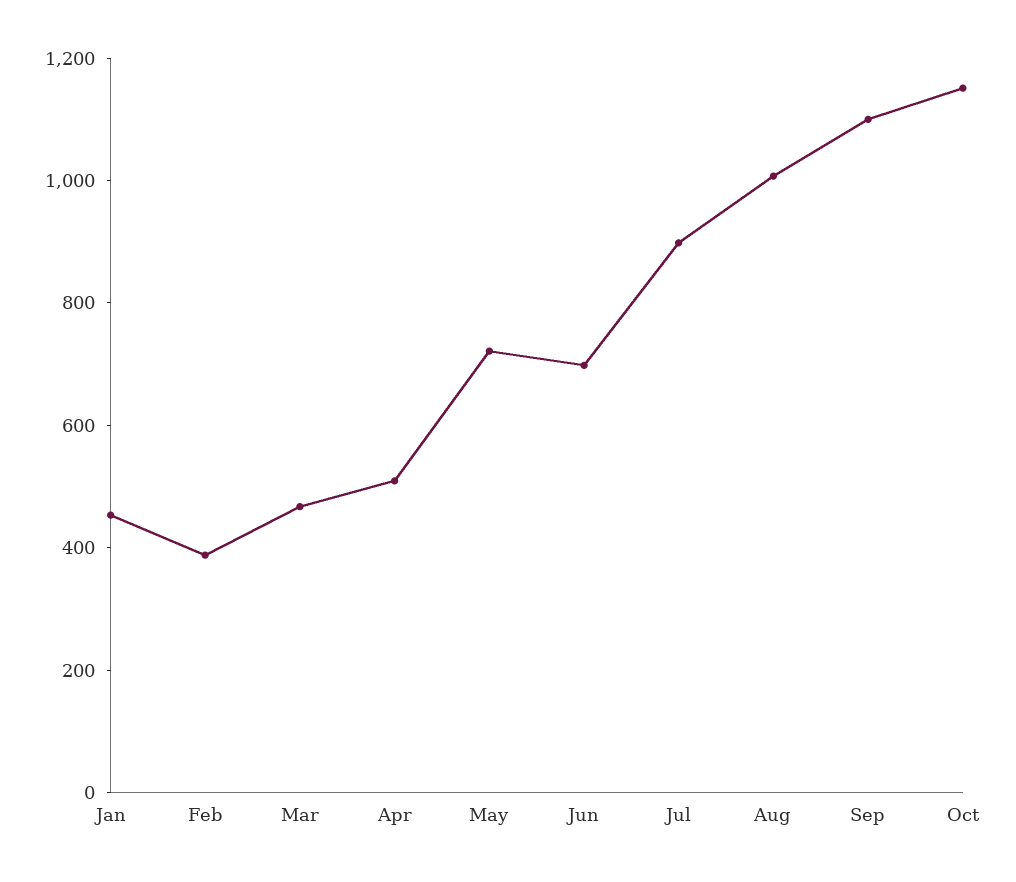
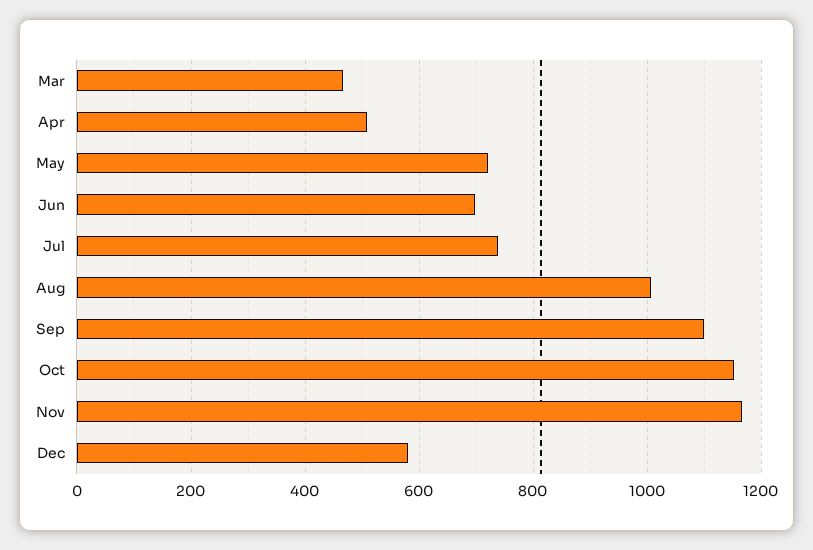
Jan: 450 -> none
Feb: 400 -> none
Jul: 900 -> 740
Nov: none -> 1160
Dec: none -> 580

